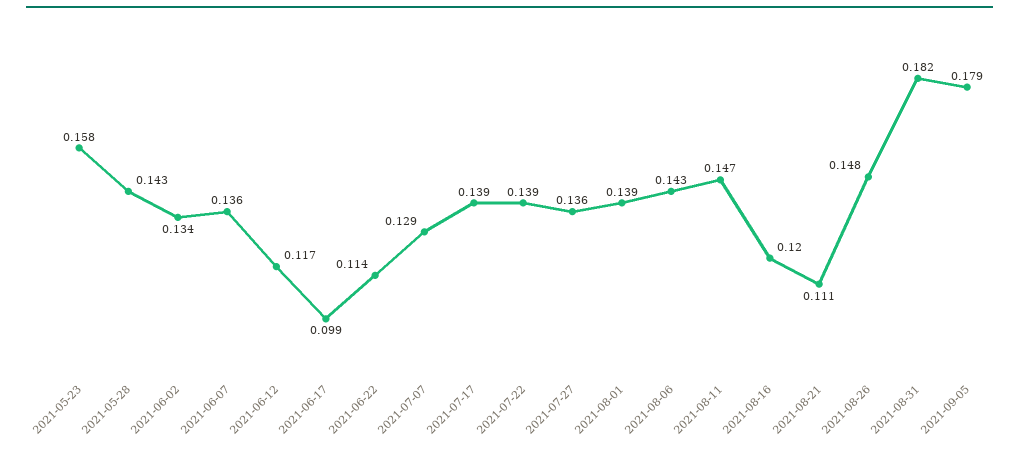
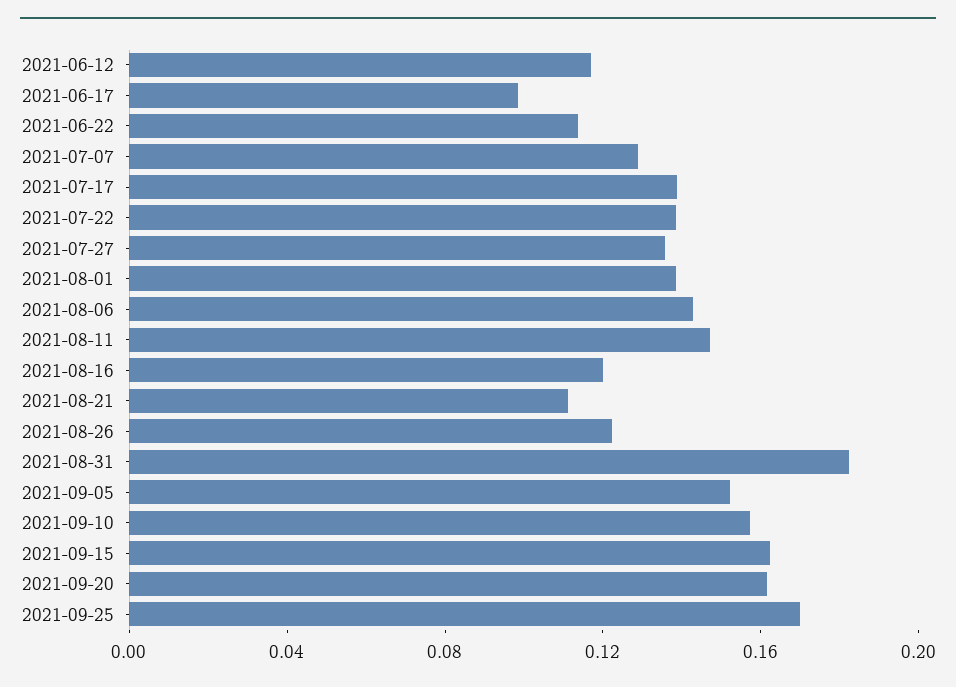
2021-05-23: 0.158 -> none
2021-05-28: 0.143 -> none
2021-06-02: 0.134 -> none
2021-06-07: 0.136 -> none
2021-08-26: 0.148 -> 0.12
2021-09-05: 0.179 -> 0.15
2021-09-10: none -> 0.16
2021-09-15: none -> 0.16
2021-09-20: none -> 0.16
2021-09-25: none -> 0.17

